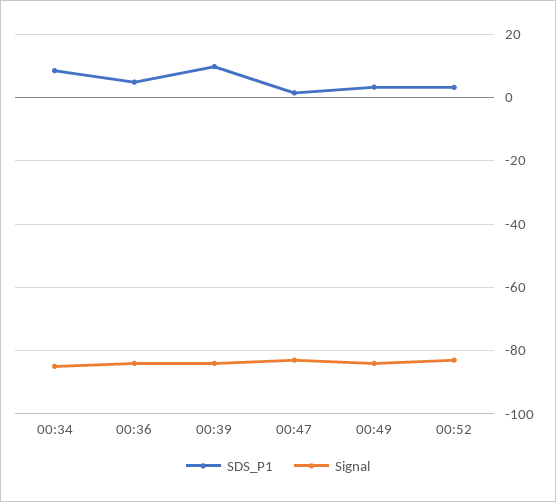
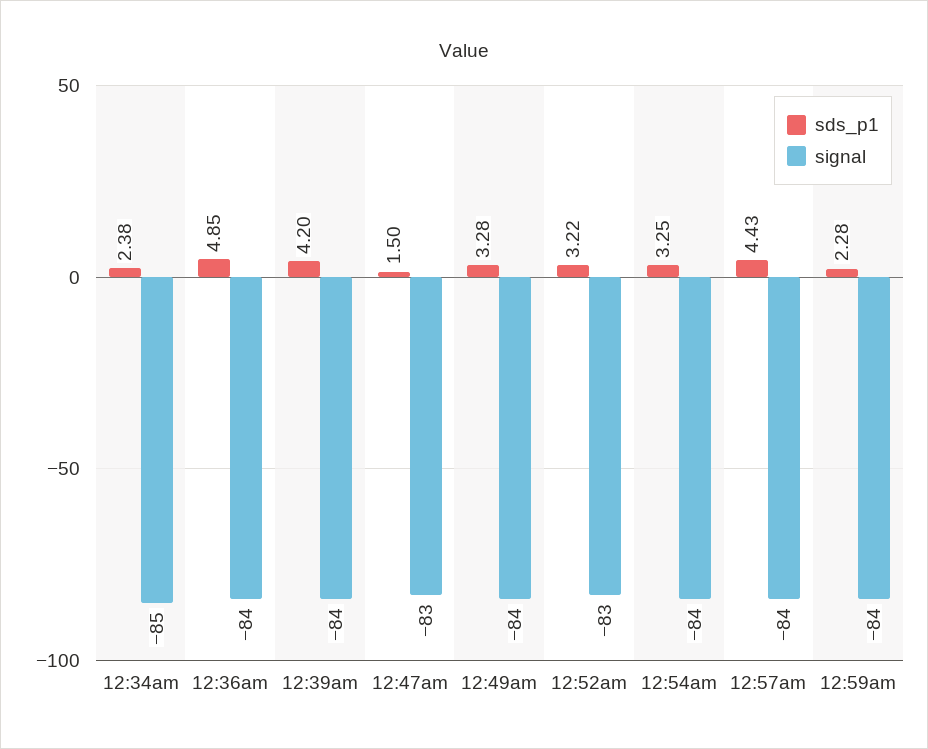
SDS_P1, 00:34: 8 -> 2.38
SDS_P1, 00:39: 10 -> 4.2
SDS_P1, 12:54am: none -> 3.25
Signal, 12:54am: none -> -84
SDS_P1, 12:57am: none -> 4.43
Signal, 12:57am: none -> -84
SDS_P1, 12:59am: none -> 2.28
Signal, 12:59am: none -> -84

